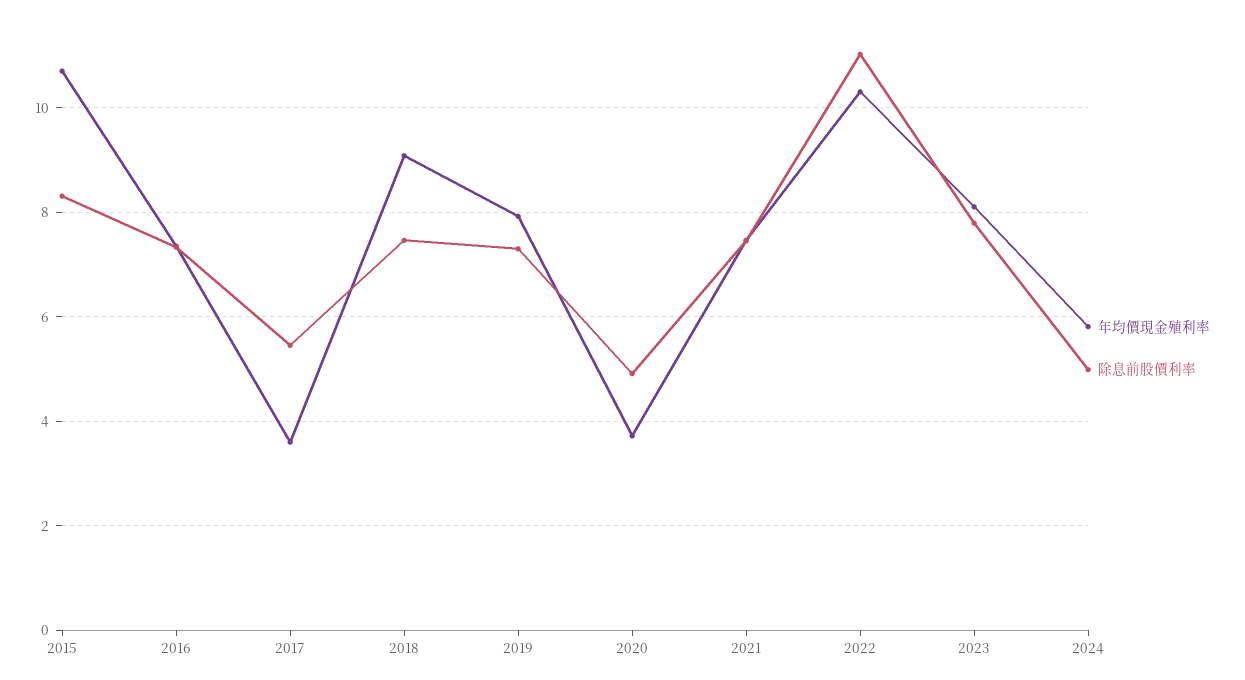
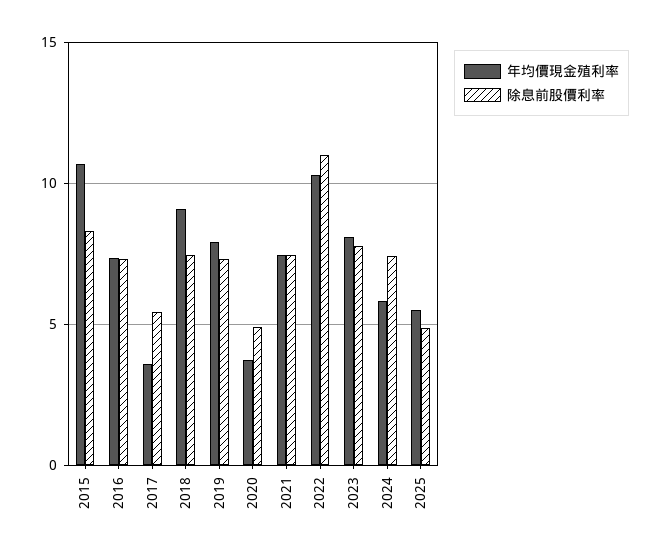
除息前股價利率, 2024: 5 -> 7.5
年均價現金殖利率, 2025: none -> 5.5
除息前股價利率, 2025: none -> 5

